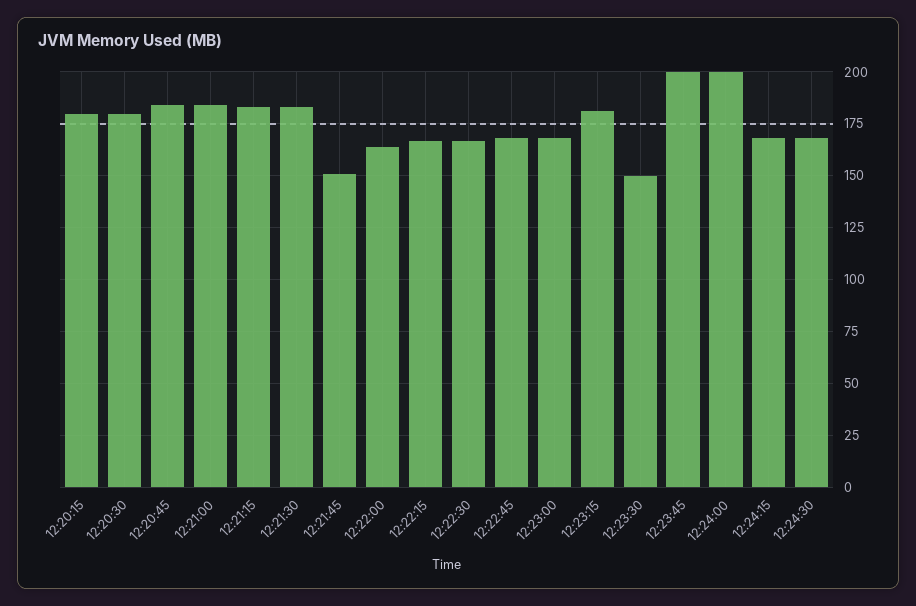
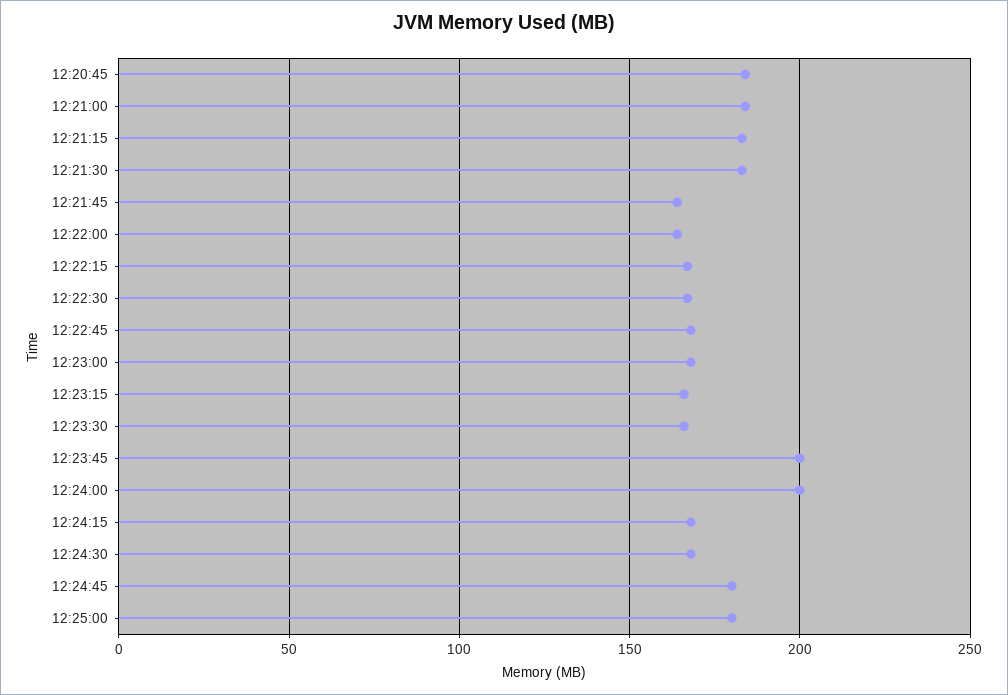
12:20:15: 180 -> none
12:20:30: 180 -> none
12:21:45: 150 -> 165
12:23:15: 180 -> 165
12:23:30: 150 -> 165
12:24:45: none -> 180
12:25:00: none -> 180

